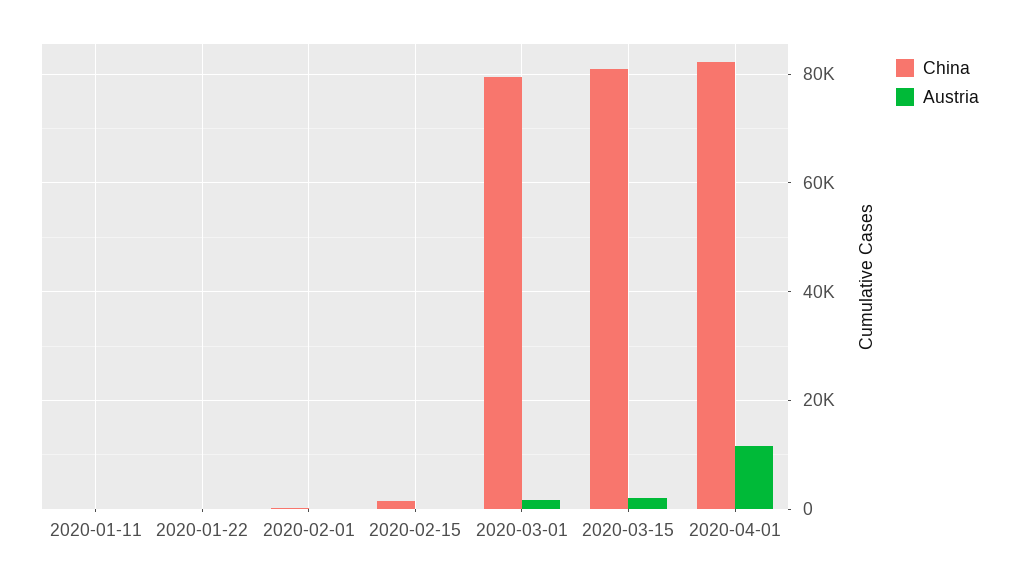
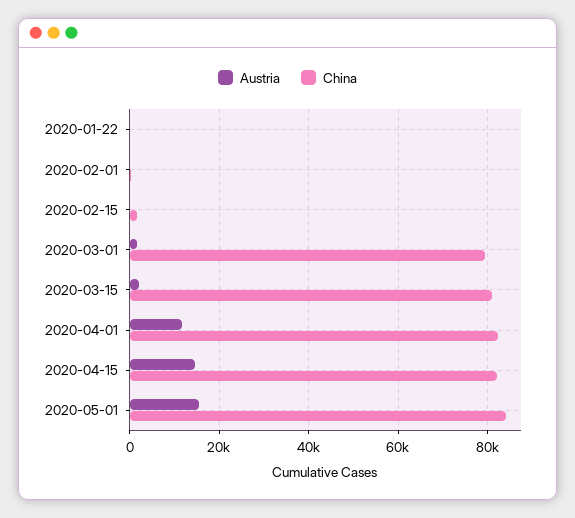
China, 2020-01-11: 0 -> none
Austria, 2020-01-11: 0 -> none
Austria, 2020-04-15: none -> 14000
China, 2020-04-15: none -> 82000
Austria, 2020-05-01: none -> 16000
China, 2020-05-01: none -> 84000

